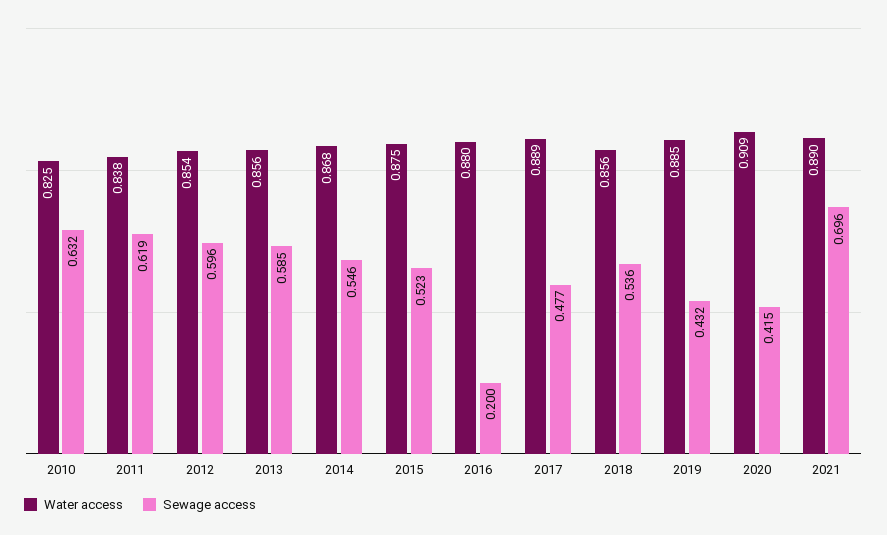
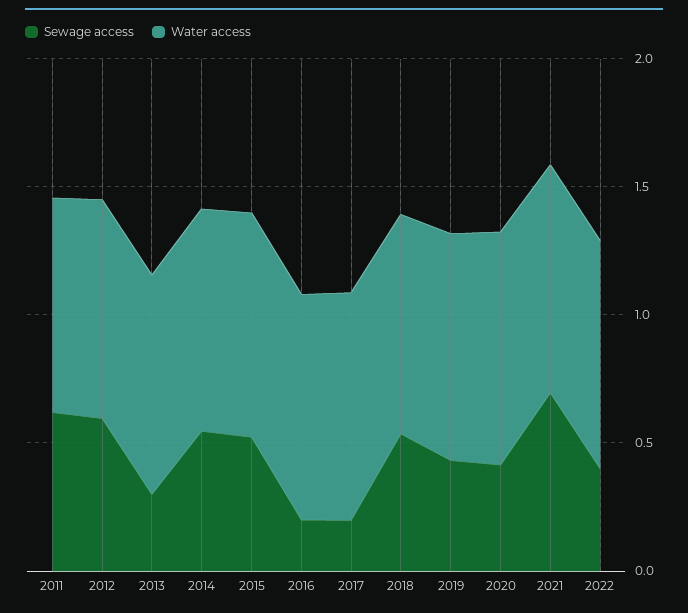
Water access, 2010: 0.825 -> none
Sewage access, 2010: 0.632 -> none
Sewage access, 2013: 0.585 -> 0.3
Sewage access, 2017: 0.477 -> 0.2
Sewage access, 2022: none -> 0.4
Water access, 2022: none -> 0.9

